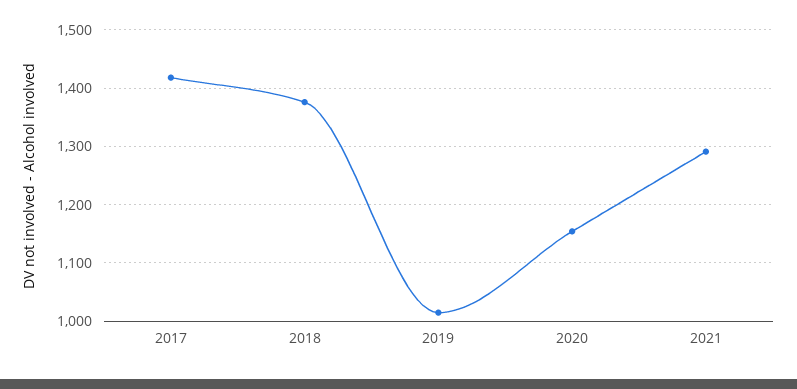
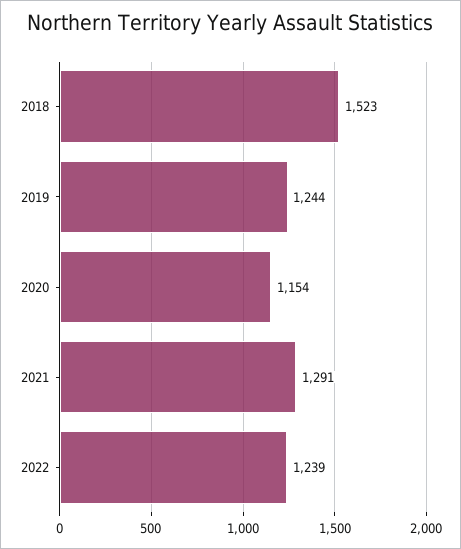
2017: 1420 -> none
2018: 1380 -> 1523
2019: 1020 -> 1244
2022: none -> 1239

